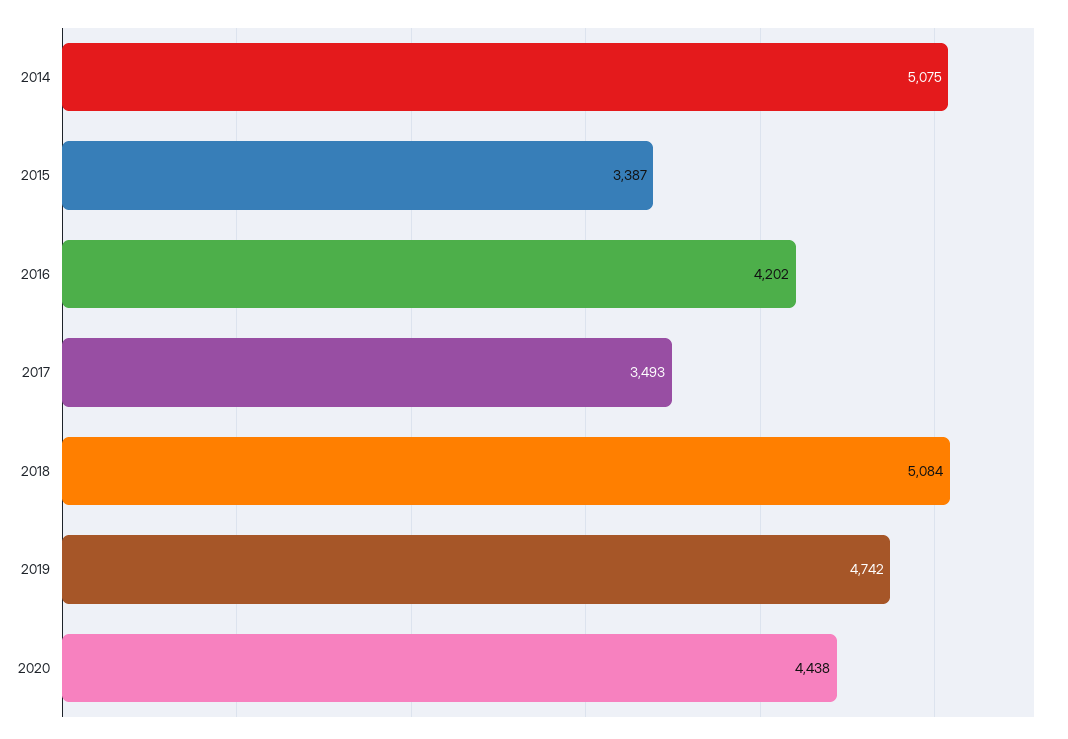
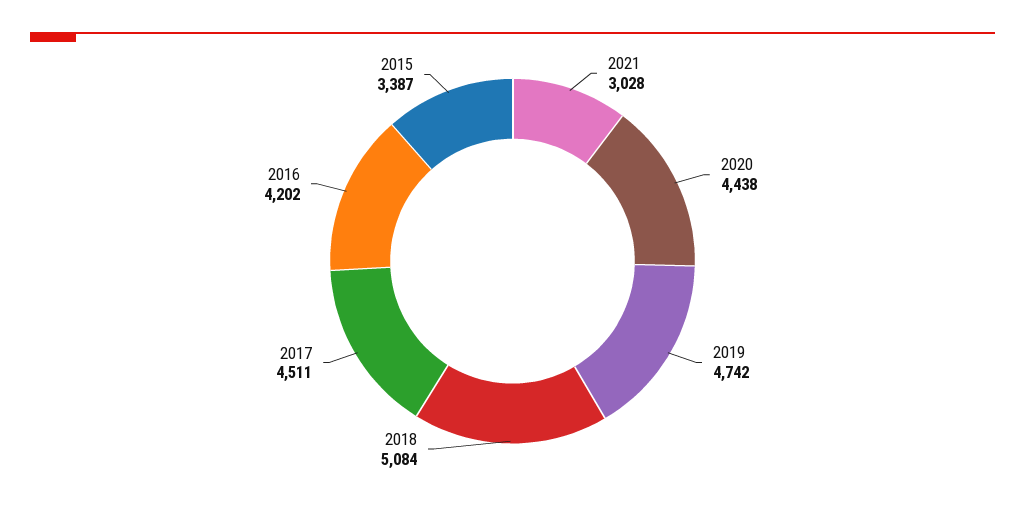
2014: 5075 -> none
2017: 3493 -> 4511
2021: none -> 3028

